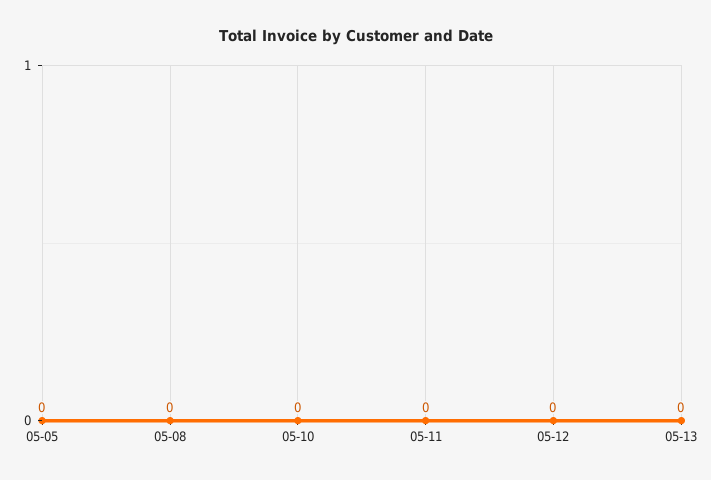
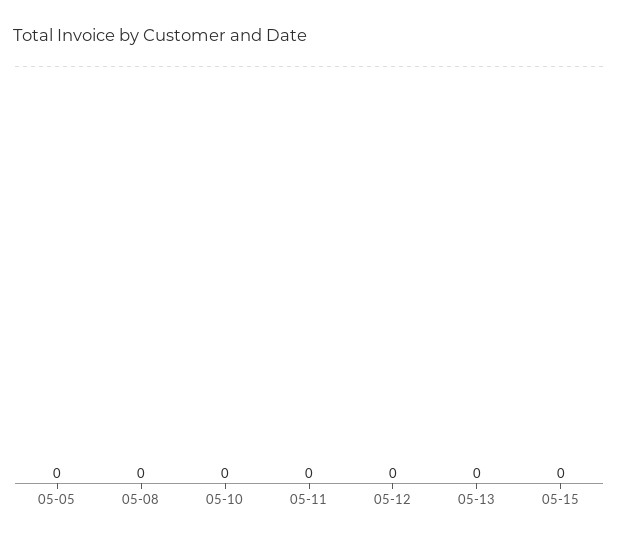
05-15: none -> 0

